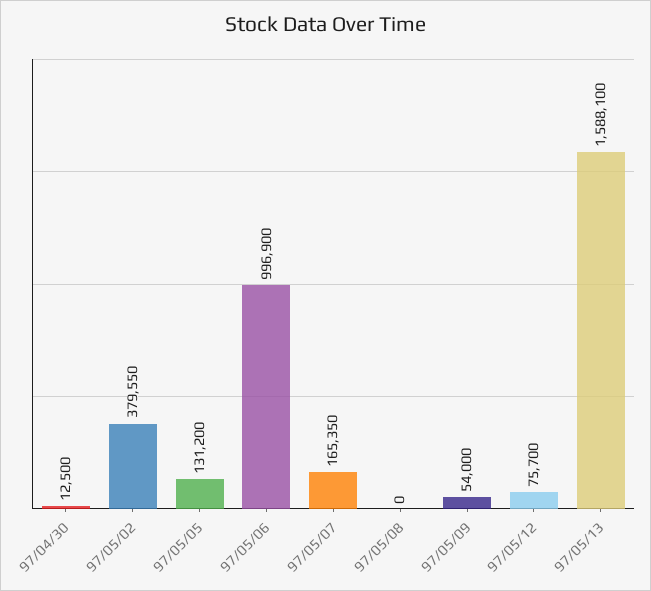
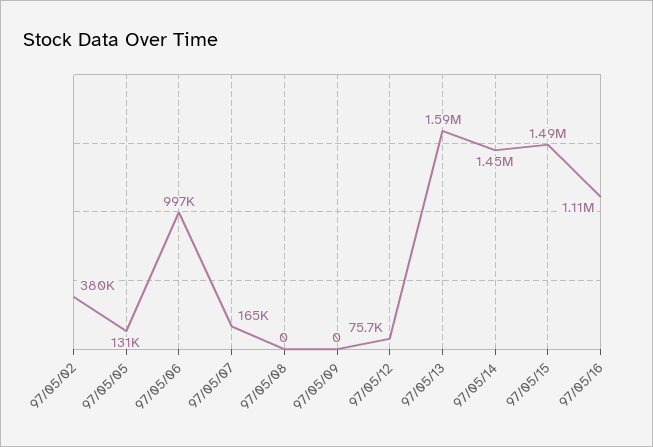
97/04/30: 12500 -> none
97/05/09: 54000 -> 0
97/05/14: none -> 1450000
97/05/15: none -> 1490000
97/05/16: none -> 1110000

